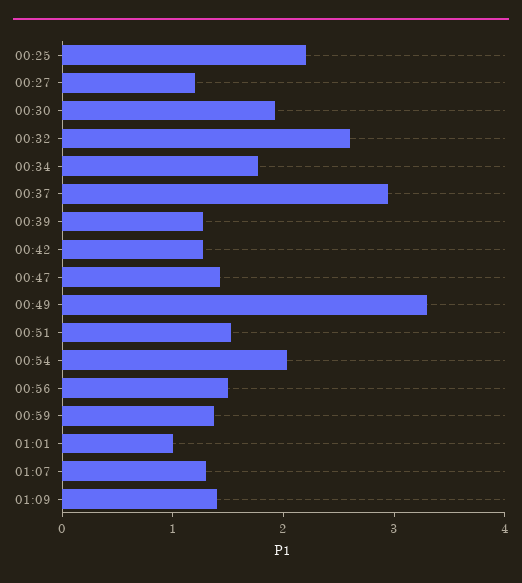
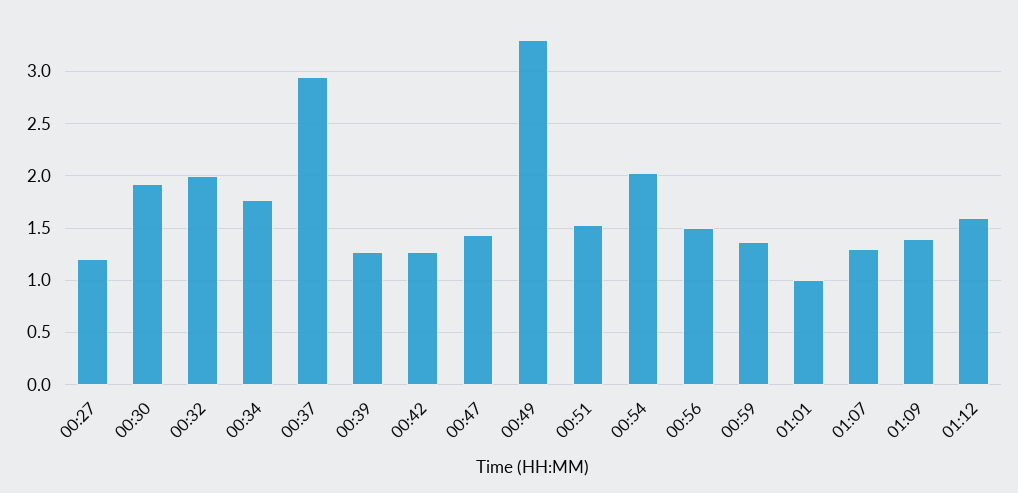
00:25: 2.2 -> none
00:32: 2.6 -> 2
01:12: none -> 1.6

